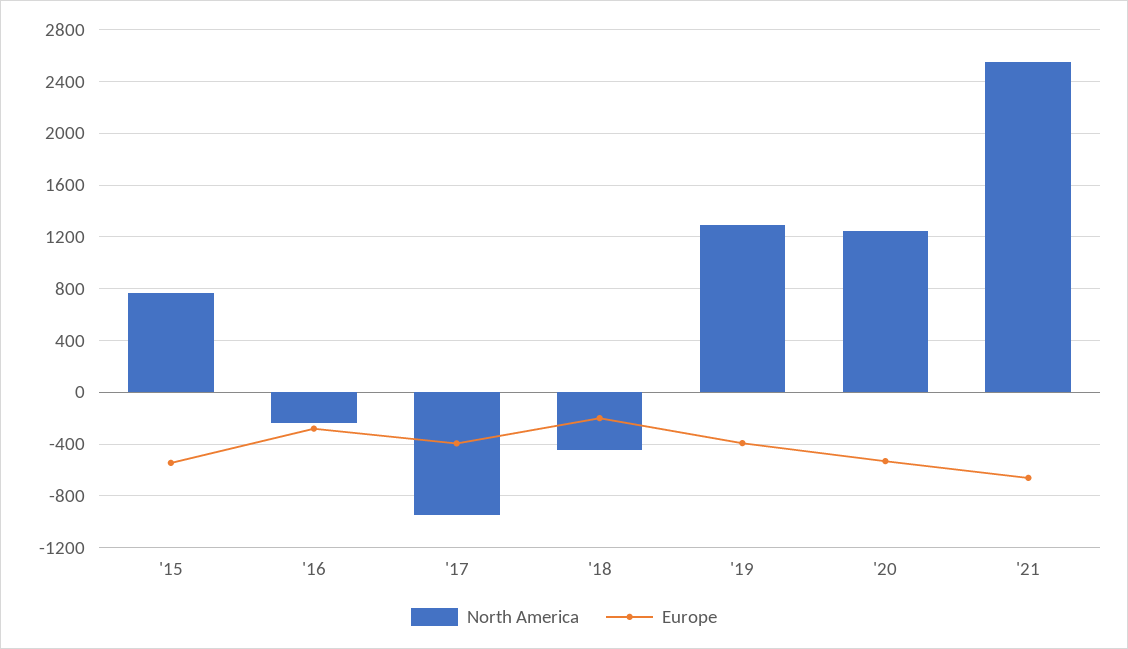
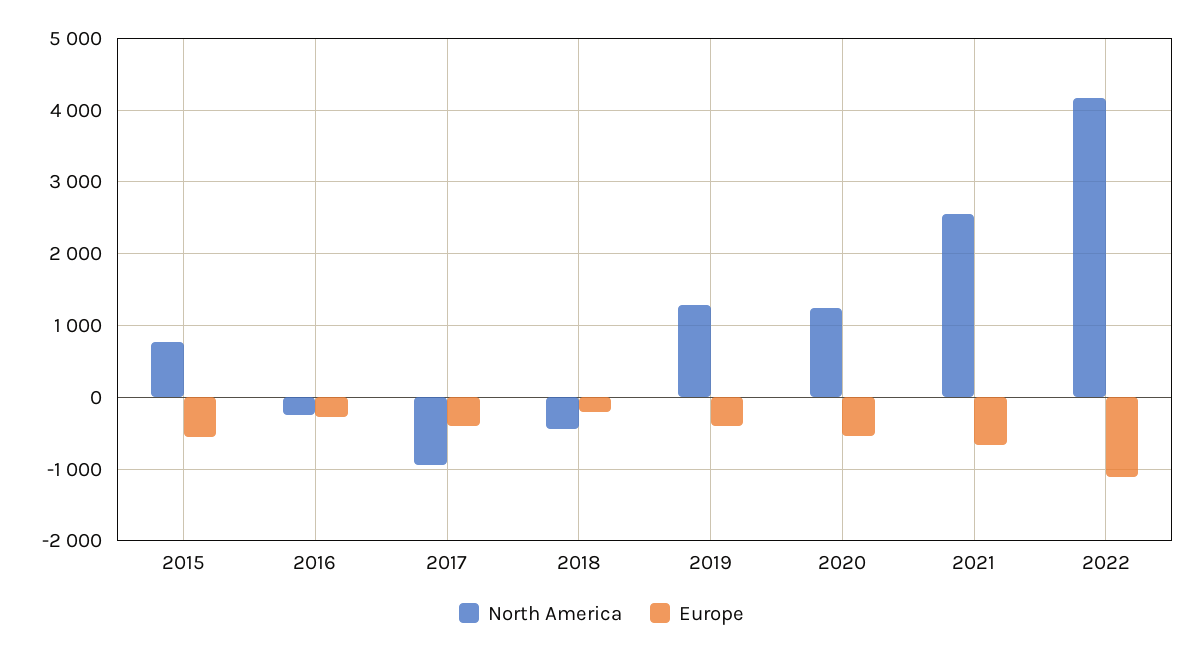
North America, 2022: none -> 4200
Europe, 2022: none -> -1100

